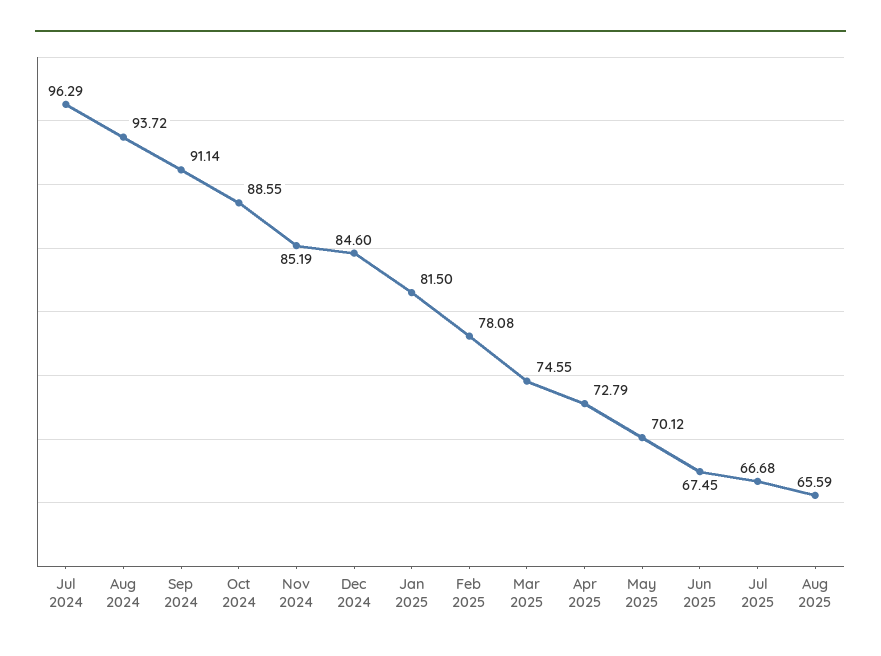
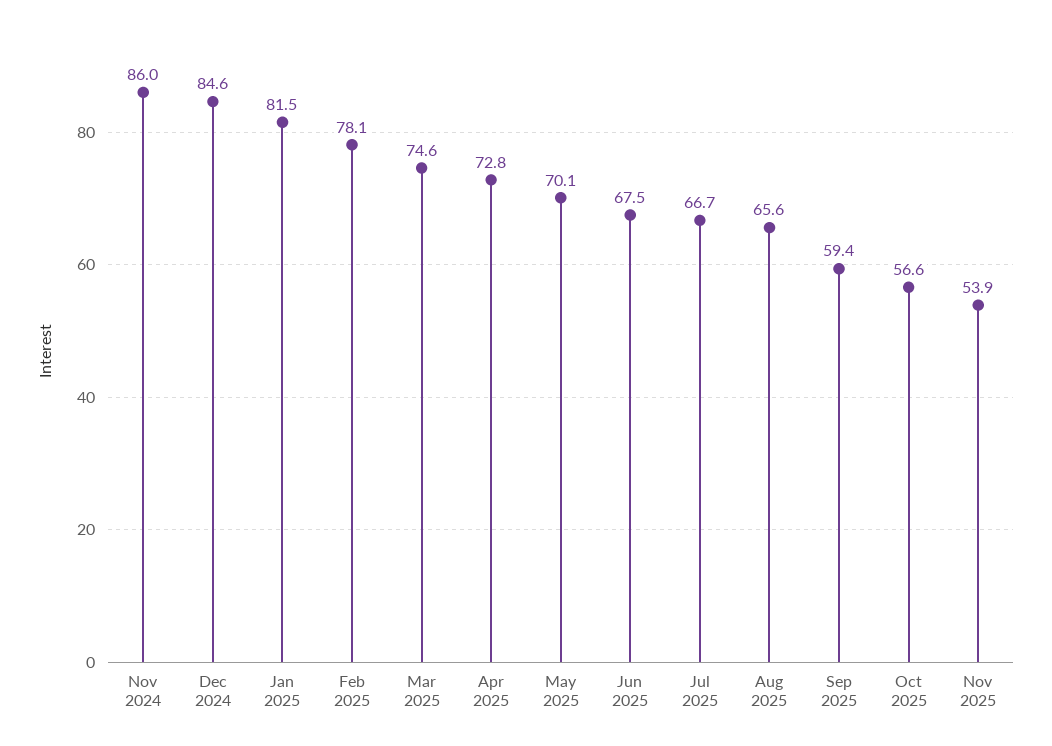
Jul 2024: 96.29 -> none
Aug 2024: 93.72 -> none
Sep 2024: 91.14 -> none
Oct 2024: 88.55 -> none
Nov 2024: 85.19 -> 86
Sep 2025: none -> 59.4
Oct 2025: none -> 56.6
Nov 2025: none -> 53.9

